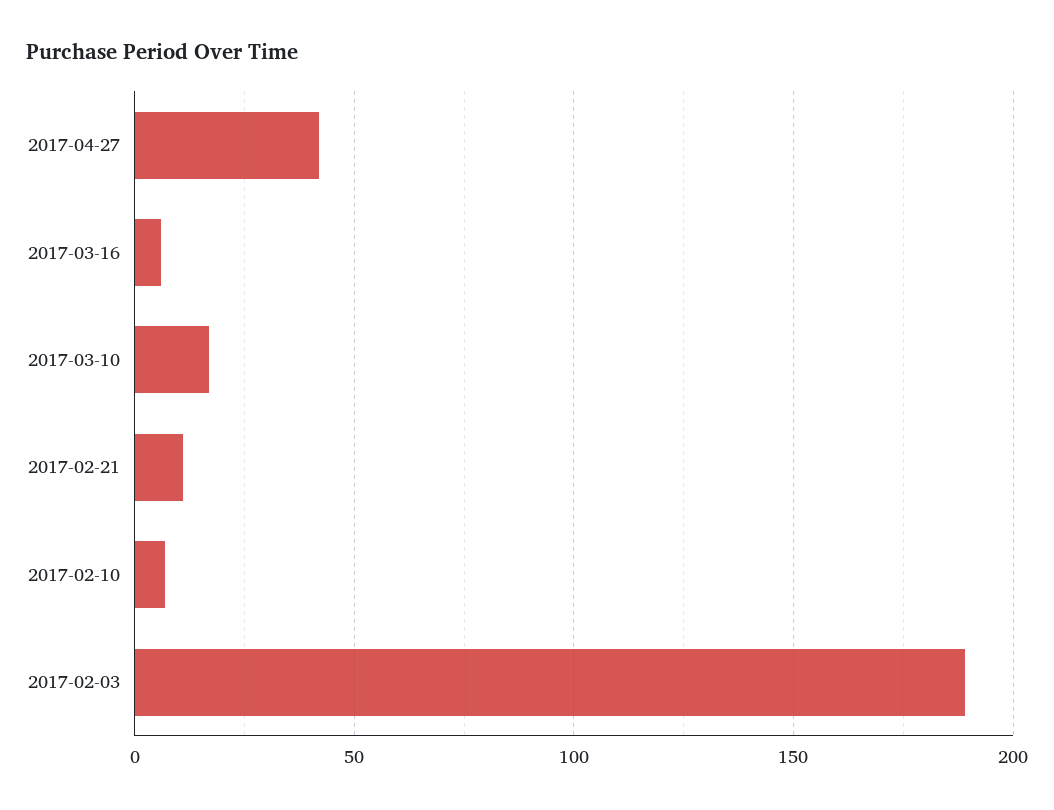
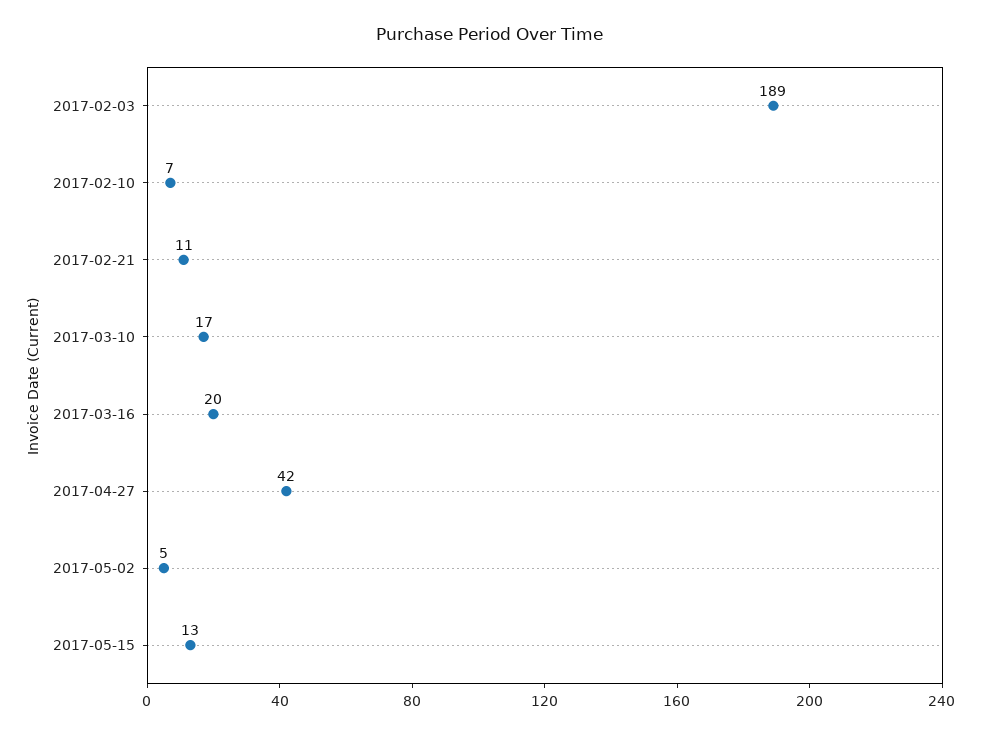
2017-03-16: 5 -> 20
2017-05-02: none -> 5
2017-05-15: none -> 13

